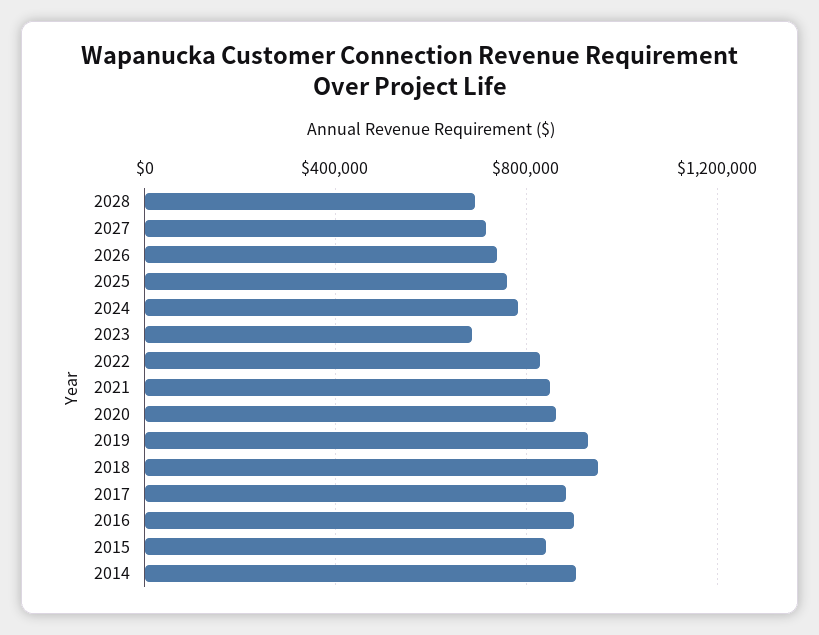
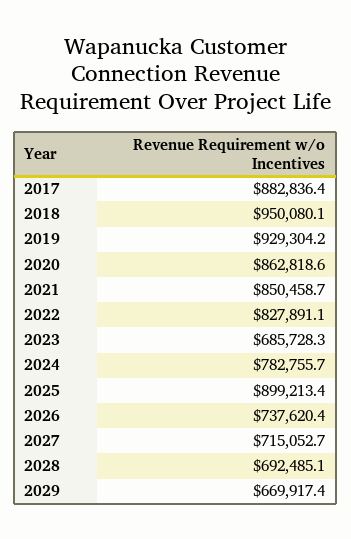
2025: 750000 -> 899213.4
2016: 900000 -> none
2015: 850000 -> none
2014: 900000 -> none
2029: none -> 669917.4

